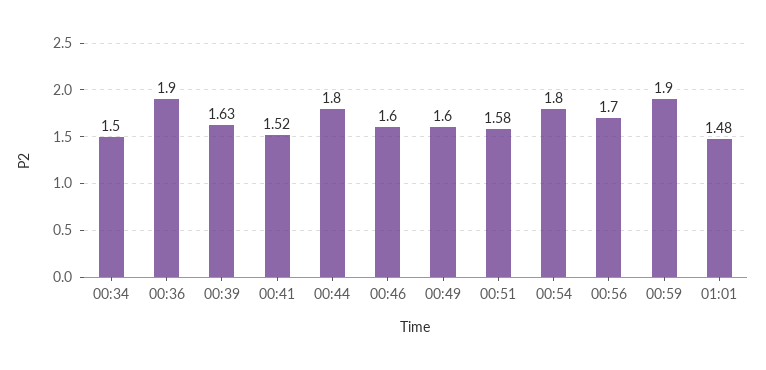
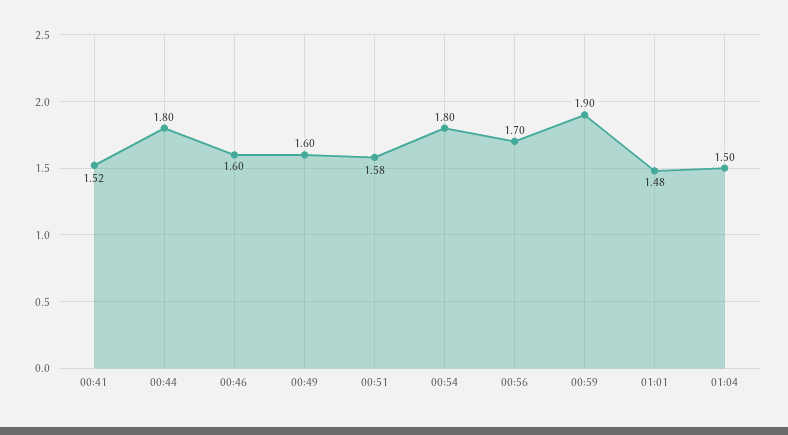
00:34: 1.5 -> none
00:36: 1.9 -> none
00:39: 1.63 -> none
01:04: none -> 1.5

